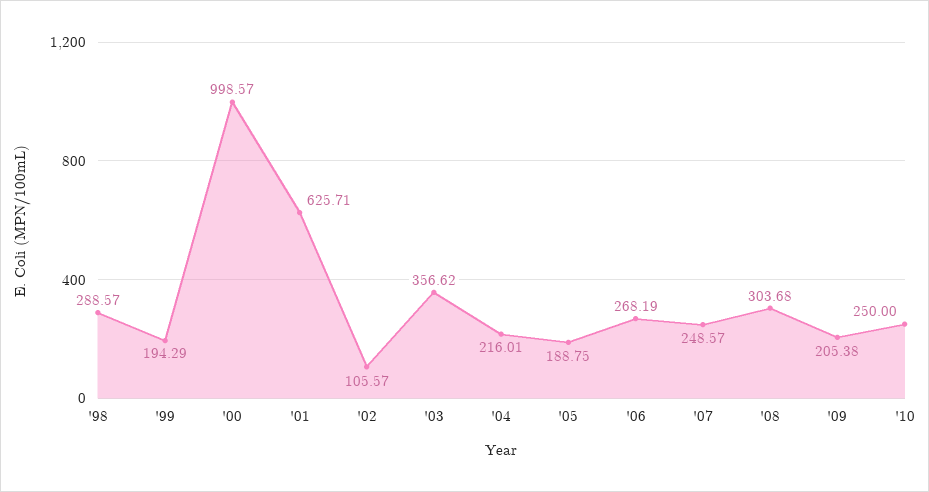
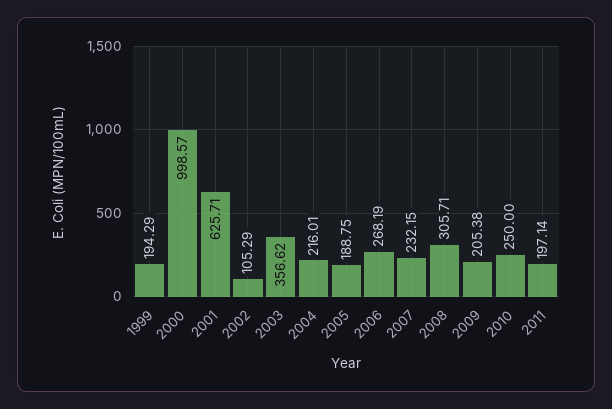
'98: 288.57 -> none
'02: 105.57 -> 105.29
'07: 248.57 -> 232.15
'08: 303.68 -> 305.71
2011: none -> 197.14

